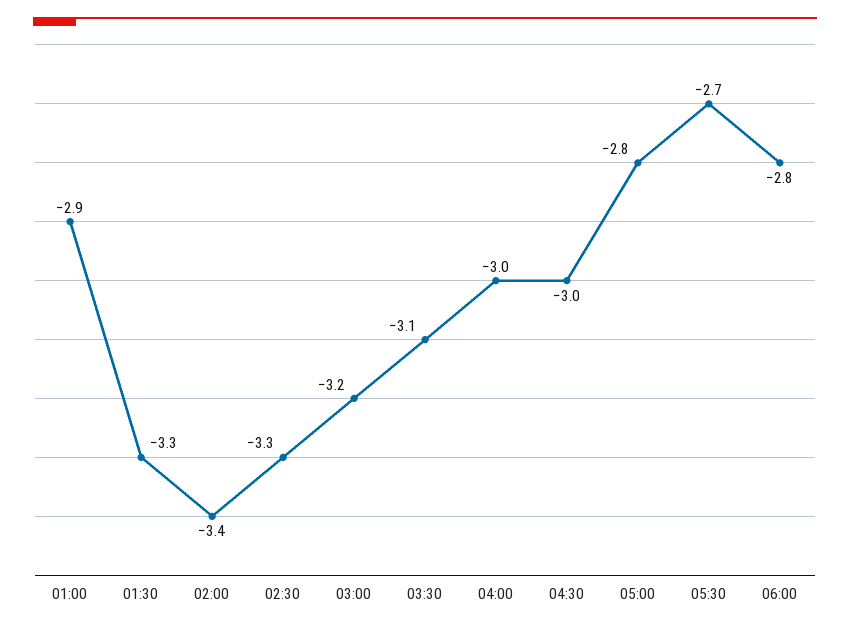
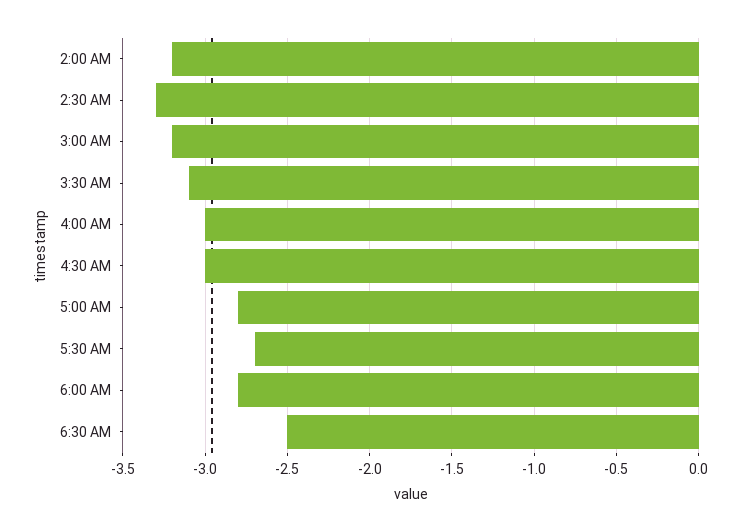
01:00: -2.9 -> none
01:30: -3.3 -> none
02:00: -3.4 -> -3.2
6:30 AM: none -> -2.5

